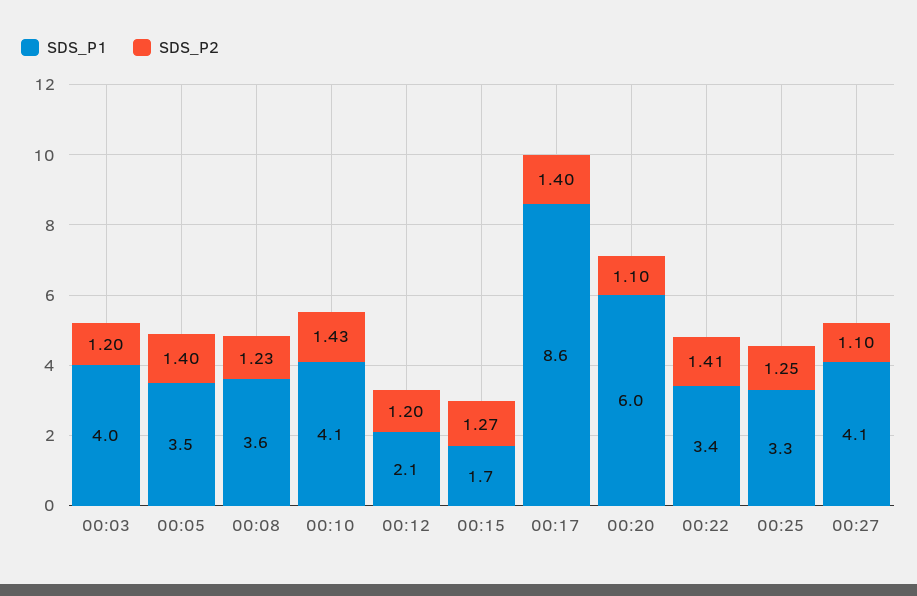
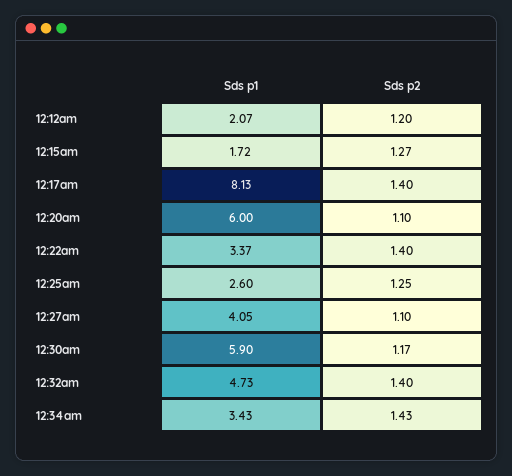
SDS_P1, 00:03: 4 -> none
SDS_P2, 00:03: 1.2 -> none
SDS_P1, 00:05: 3.5 -> none
SDS_P2, 00:05: 1.4 -> none
SDS_P1, 00:08: 3.6 -> none
SDS_P2, 00:08: 1.23 -> none
SDS_P1, 00:10: 4.1 -> none
SDS_P2, 00:10: 1.43 -> none
SDS_P1, 00:17: 8.6 -> 8.13
SDS_P2, 00:22: 1.41 -> 1.4
SDS_P1, 00:25: 3.3 -> 2.6
SDS_P1, 12:30am: none -> 5.9
SDS_P2, 12:30am: none -> 1.17
SDS_P1, 12:32am: none -> 4.73
SDS_P2, 12:32am: none -> 1.4
SDS_P1, 12:34am: none -> 3.43
SDS_P2, 12:34am: none -> 1.43

